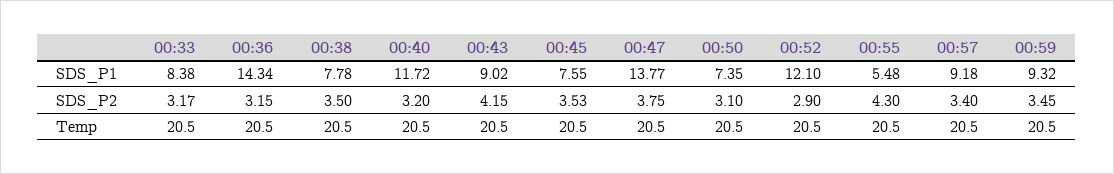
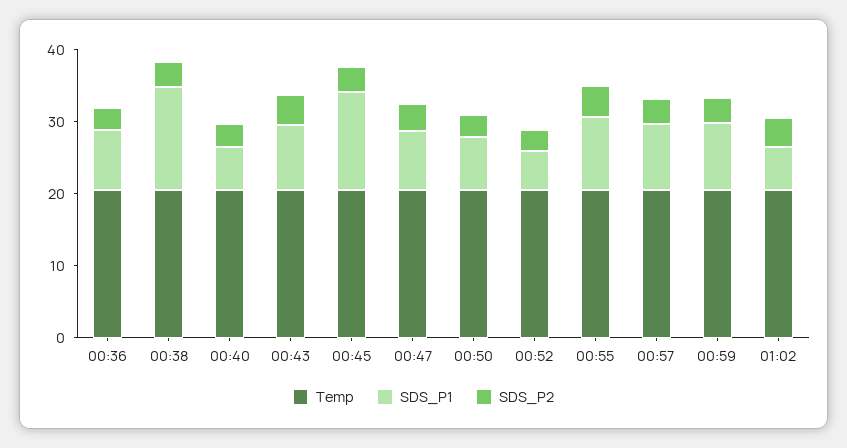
SDS_P1, 00:33: 8.38 -> none
SDS_P1, 00:36: 14.34 -> 8
SDS_P1, 00:38: 7.78 -> 14
SDS_P1, 00:40: 11.72 -> 6
SDS_P1, 00:45: 7.55 -> 14
SDS_P1, 00:47: 13.77 -> 8
SDS_P1, 00:52: 12.1 -> 6
SDS_P1, 00:55: 5.48 -> 10
SDS_P2, 00:33: 3.17 -> none
Temp, 00:33: 20.5 -> none
Temp, 01:02: none -> 20
SDS_P1, 01:02: none -> 6
SDS_P2, 01:02: none -> 4

